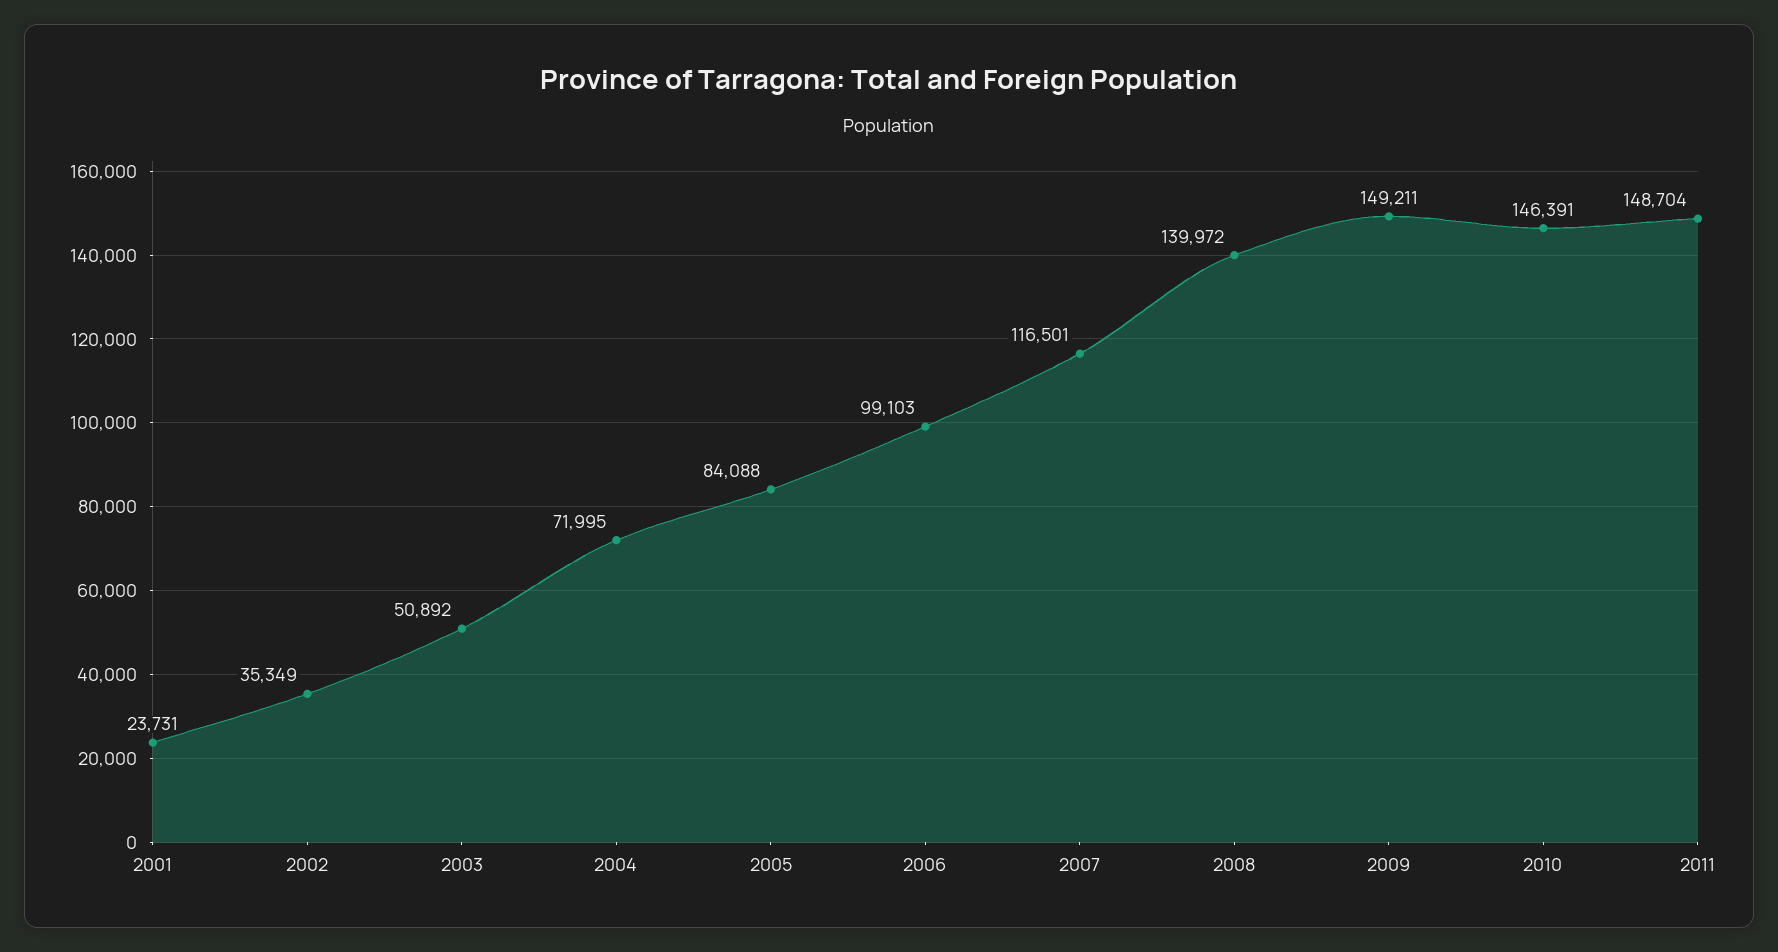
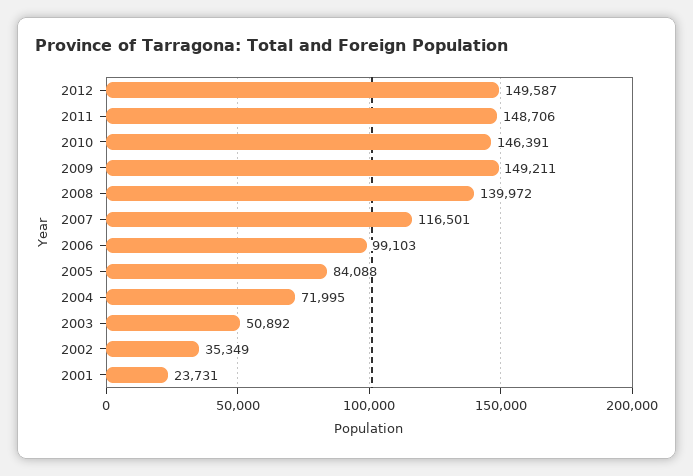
2011: 148704 -> 148706
2012: none -> 149587

